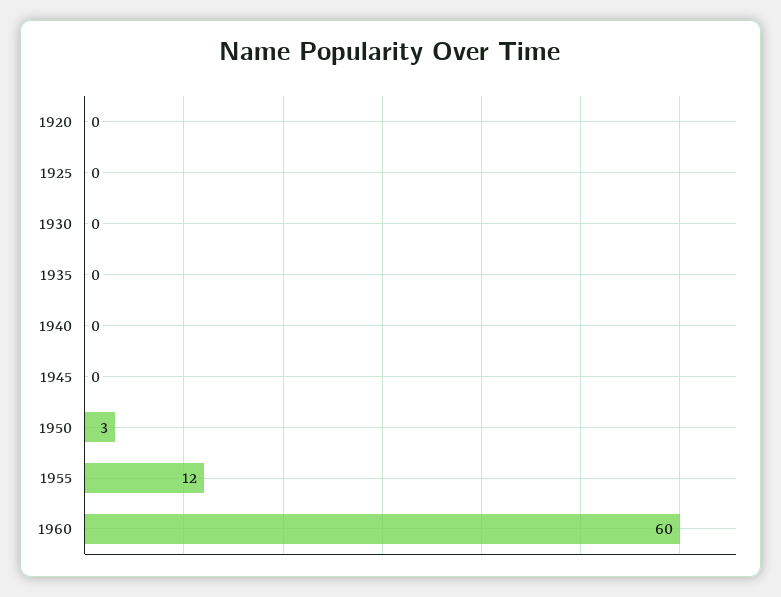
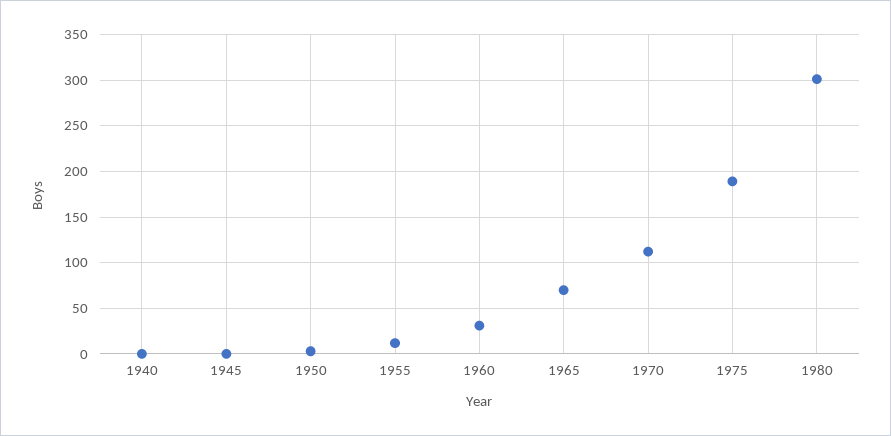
1920: 0 -> none
1925: 0 -> none
1930: 0 -> none
1935: 0 -> none
1960: 60 -> 30
1965: none -> 70
1970: none -> 110
1975: none -> 190
1980: none -> 300

